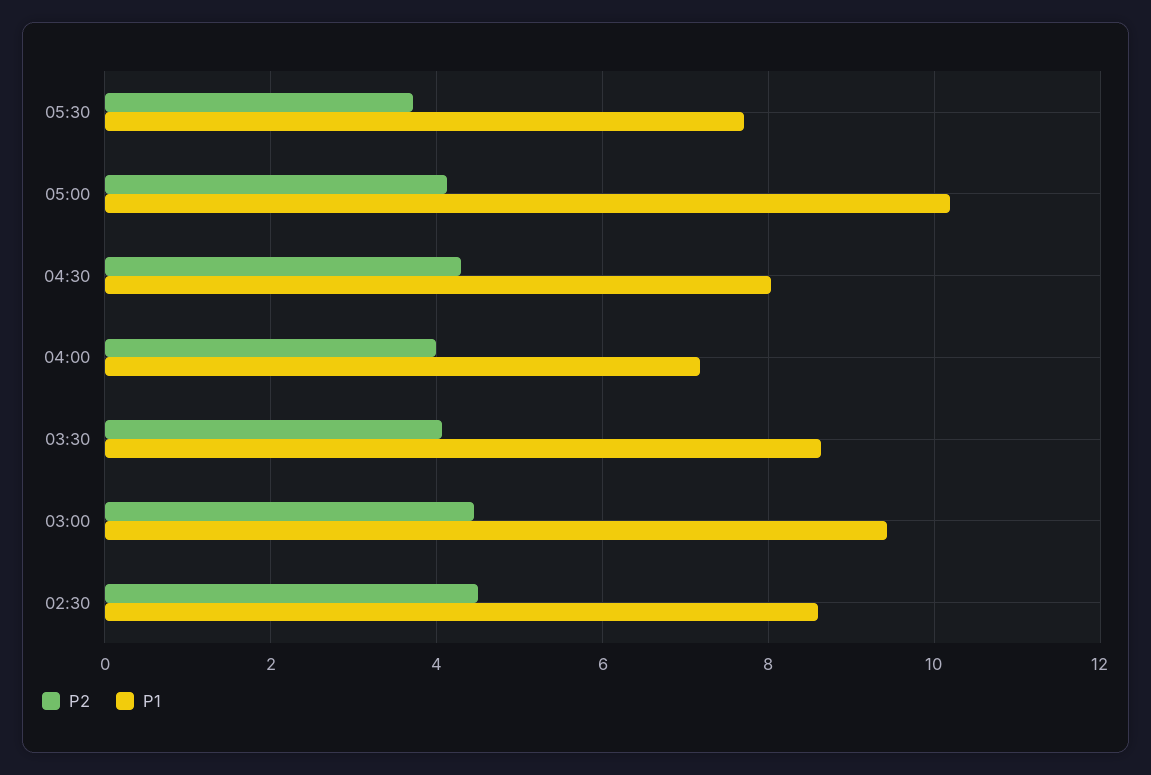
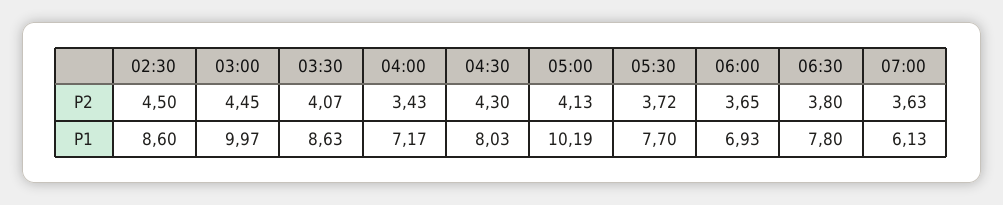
P2, 04:00: 4 -> 3.43
P1, 03:00: 9.4 -> 9.97
P2, 06:00: none -> 3.65
P2, 06:30: none -> 3.8
P2, 07:00: none -> 3.63
P1, 06:00: none -> 6.93
P1, 06:30: none -> 7.8
P1, 07:00: none -> 6.13

